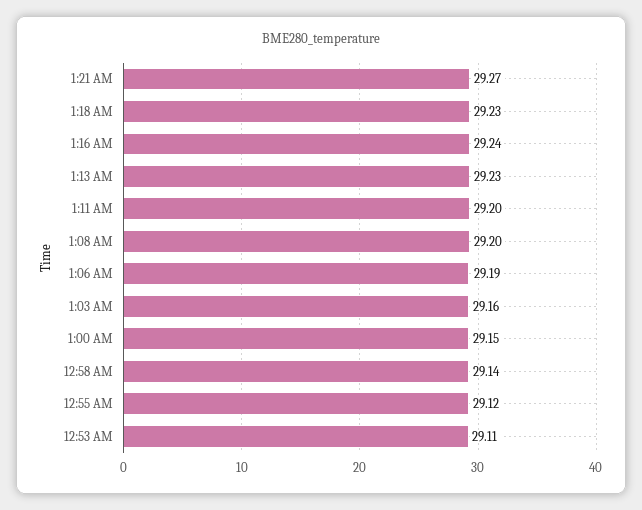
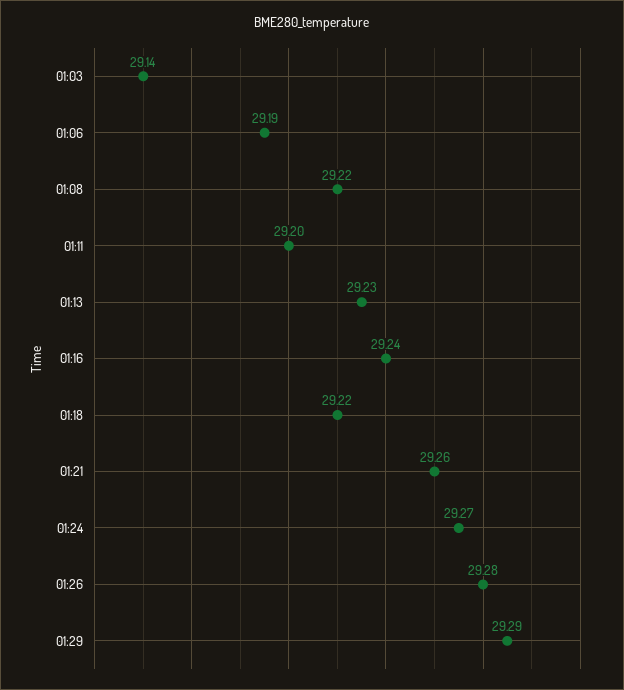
1:21 AM: 29.27 -> 29.26
1:18 AM: 29.23 -> 29.22
1:08 AM: 29.2 -> 29.22
1:03 AM: 29.16 -> 29.14
1:00 AM: 29.15 -> none
12:58 AM: 29.14 -> none
12:55 AM: 29.12 -> none
12:53 AM: 29.11 -> none
01:24: none -> 29.27
01:26: none -> 29.28
01:29: none -> 29.29

